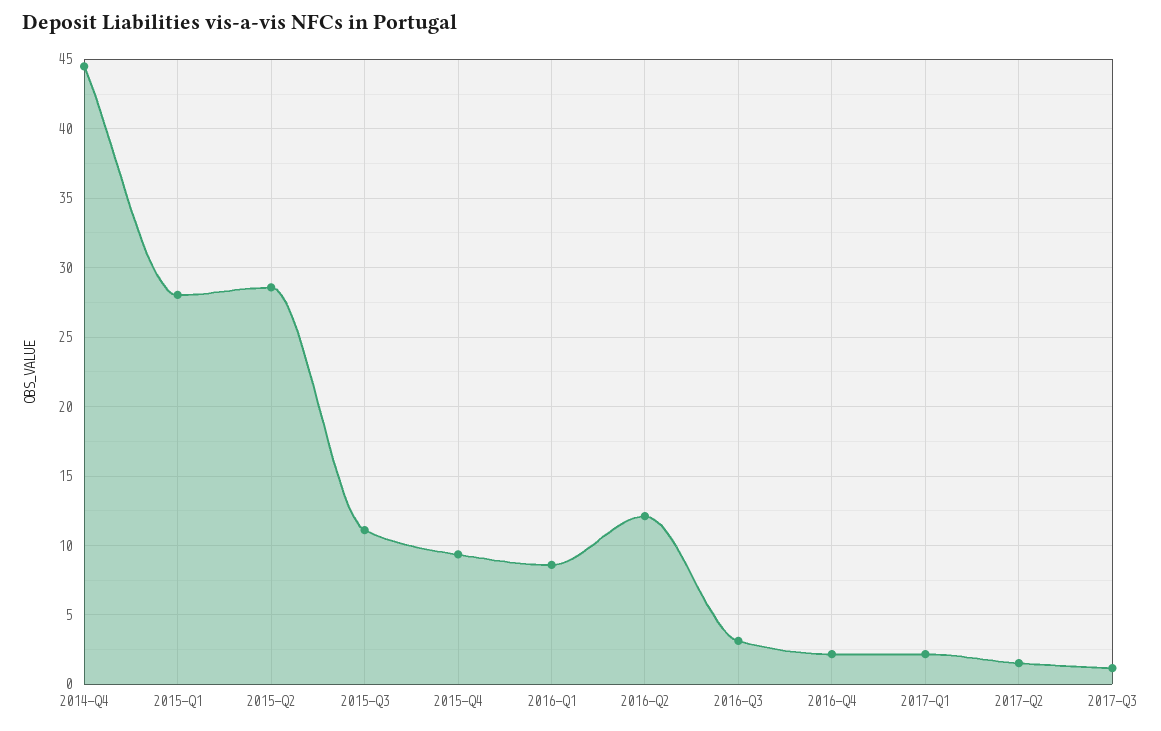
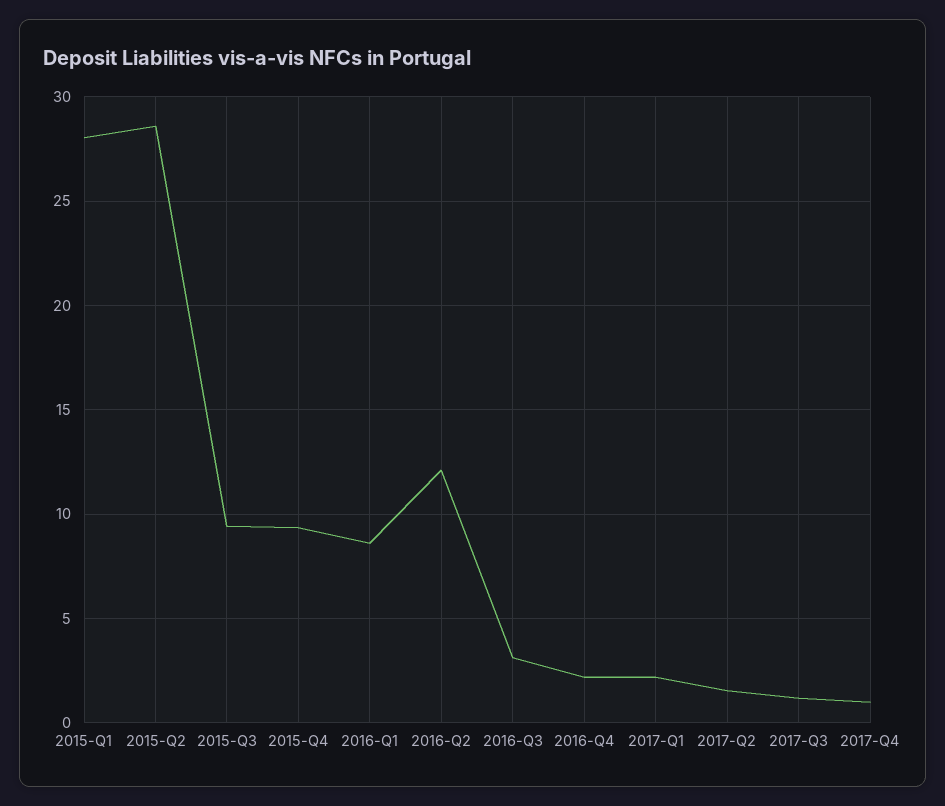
2014-Q4: 44.5 -> none
2015-Q3: 11 -> 9.5
2017-Q4: none -> 1

